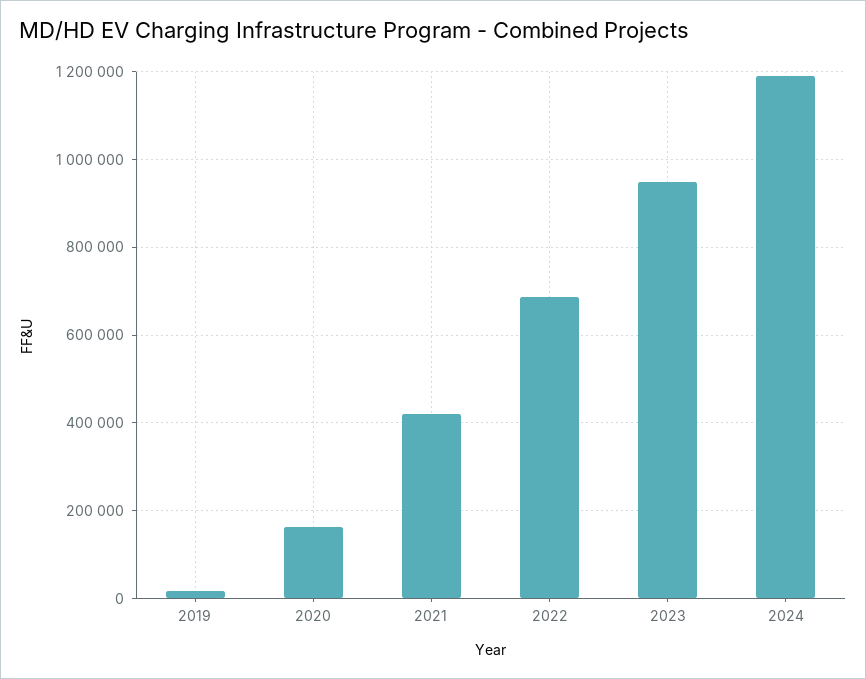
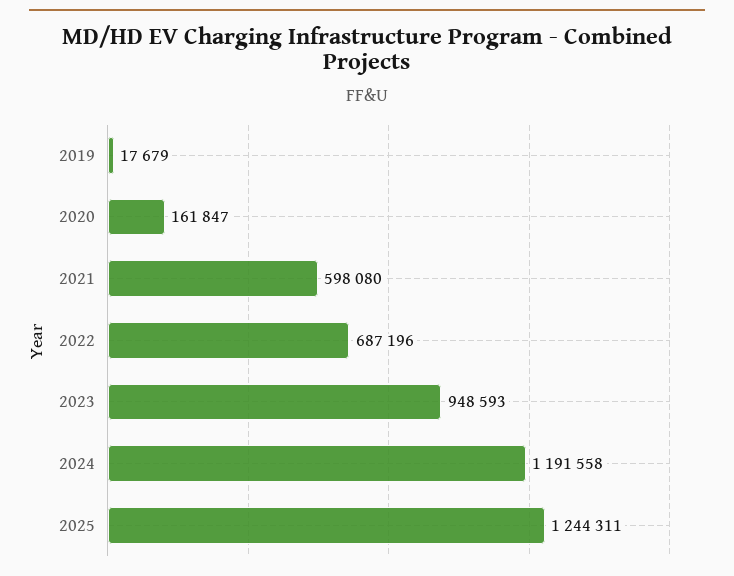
2021: 420000 -> 598080
2025: none -> 1244311

